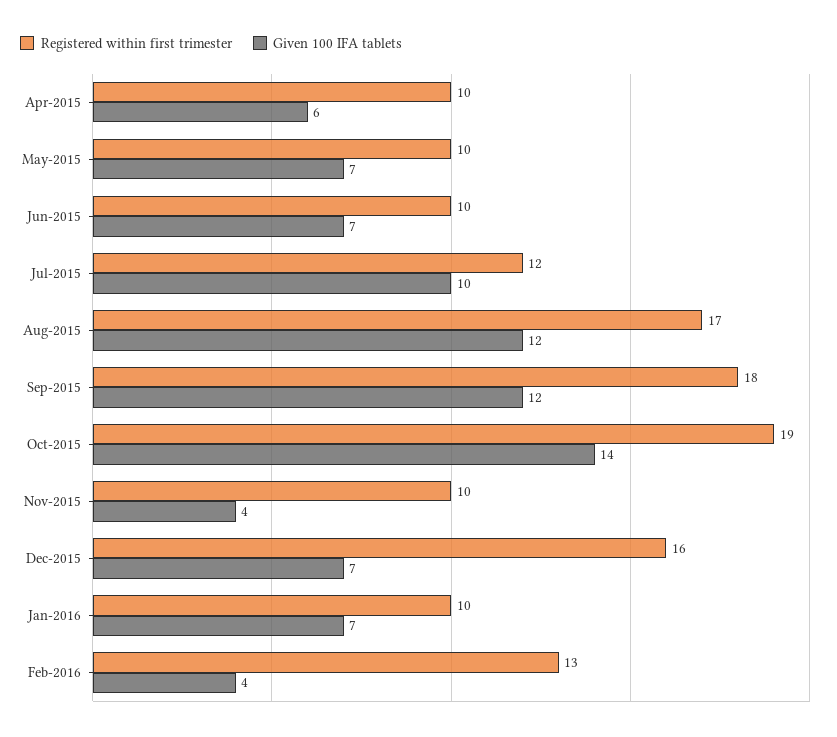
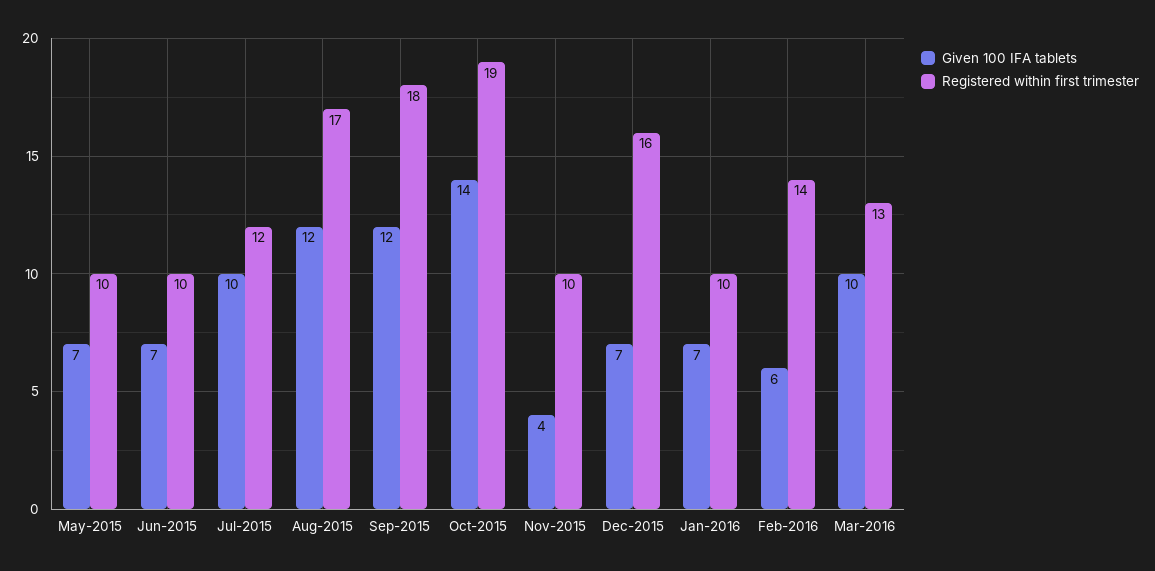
Registered within first trimester, Apr-2015: 10 -> none
Given 100 IFA tablets, Apr-2015: 6 -> none
Registered within first trimester, Feb-2016: 13 -> 14
Given 100 IFA tablets, Feb-2016: 4 -> 6
Given 100 IFA tablets, Mar-2016: none -> 10
Registered within first trimester, Mar-2016: none -> 13

